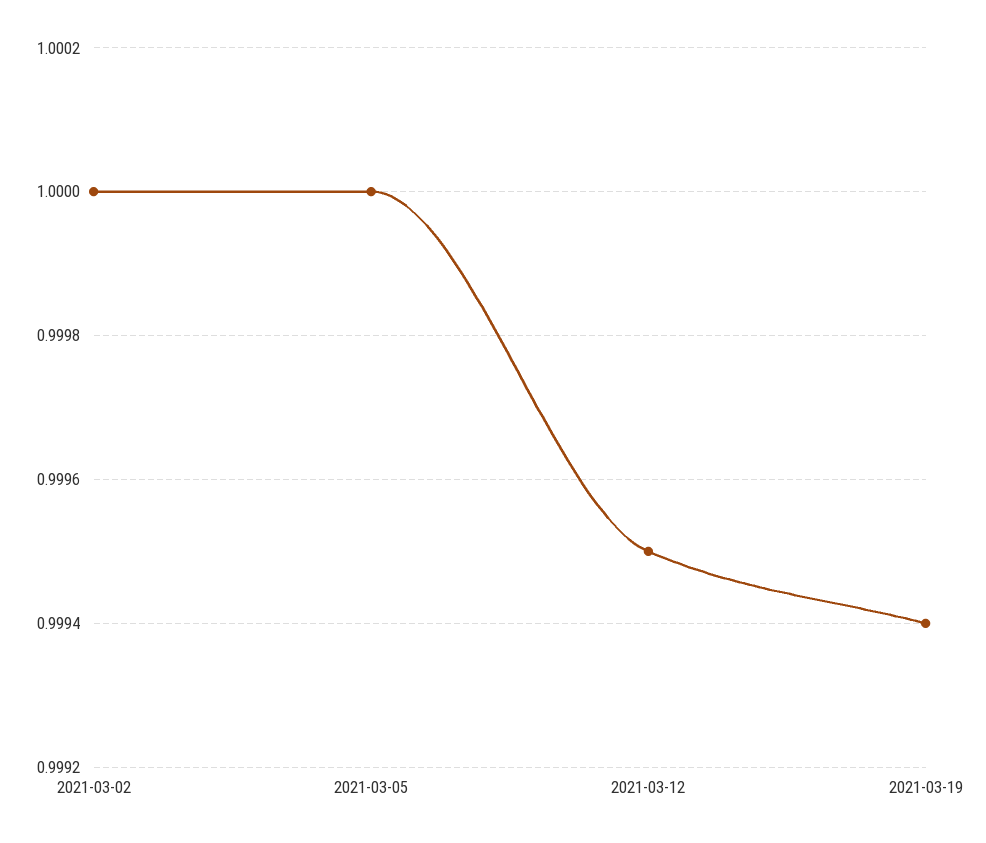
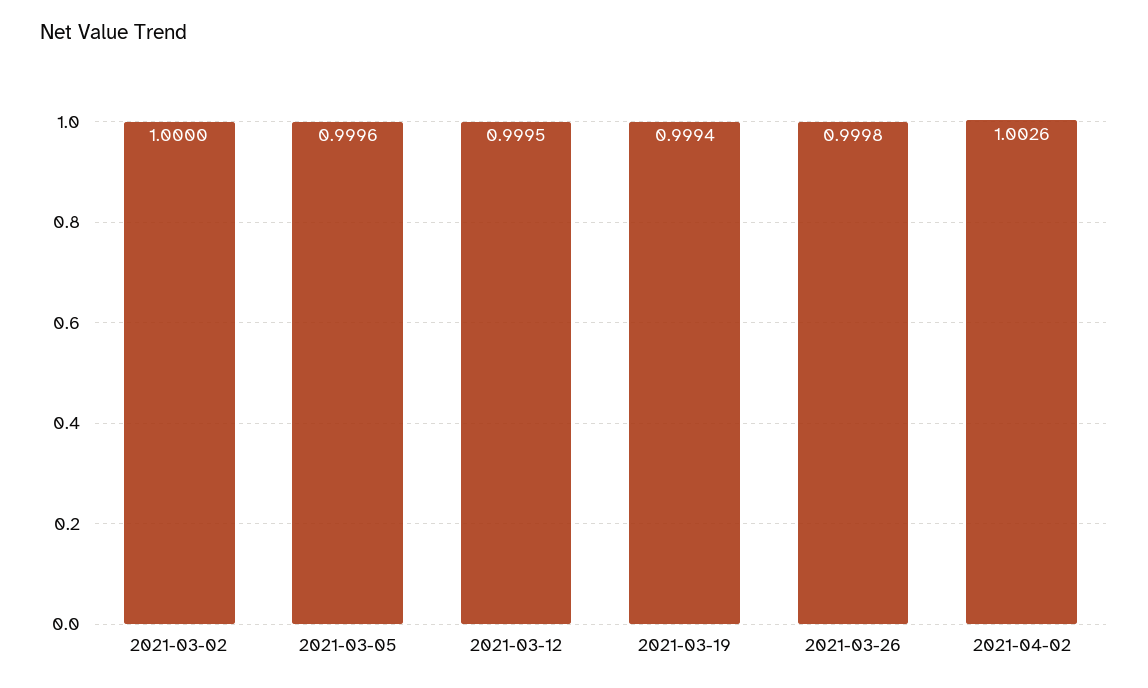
2021-03-05: 1 -> 0.9996
2021-03-26: none -> 0.9998
2021-04-02: none -> 1.0026

